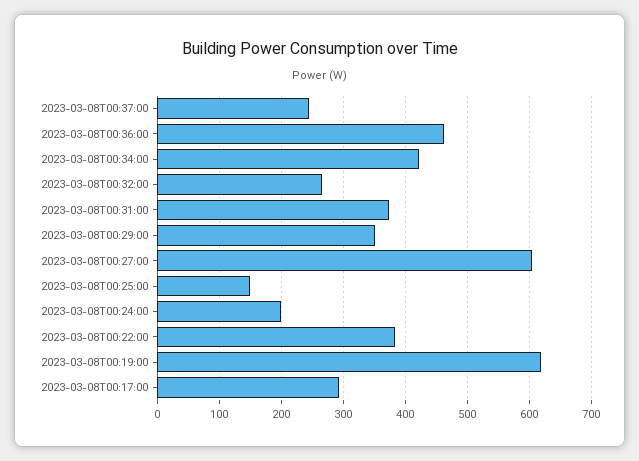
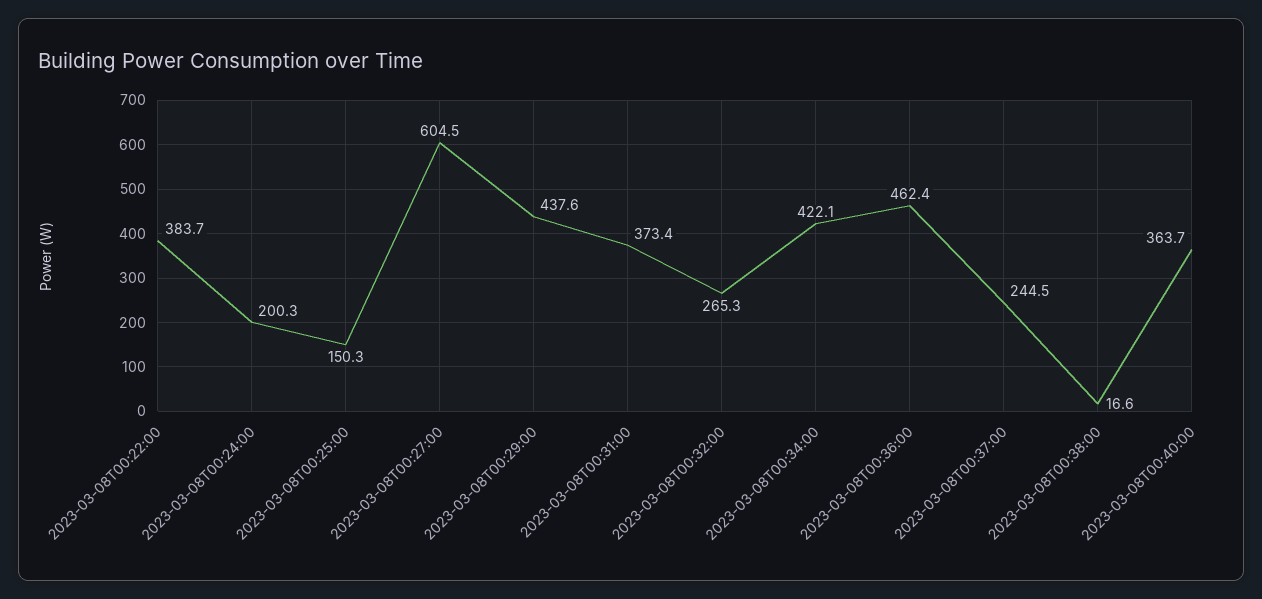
2023-03-08T00:29:00: 350 -> 437.6
2023-03-08T00:19:00: 620 -> none
2023-03-08T00:17:00: 290 -> none
2023-03-08T00:38:00: none -> 16.6
2023-03-08T00:40:00: none -> 363.7

